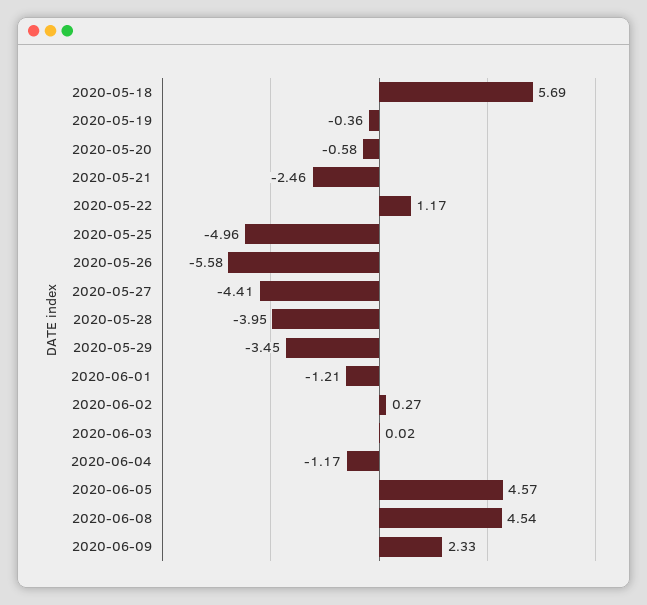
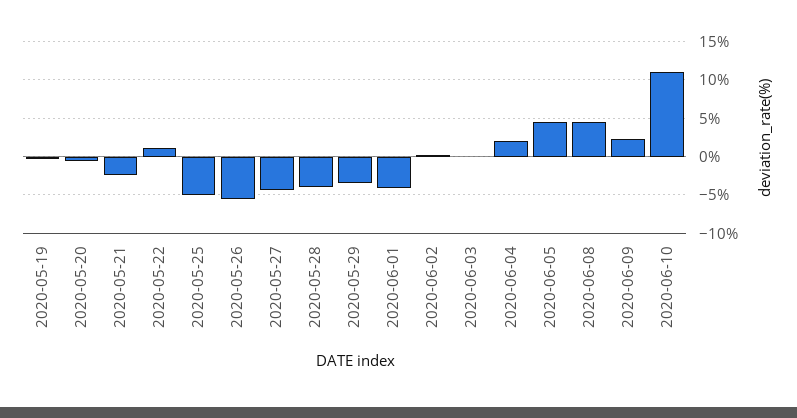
2020-05-18: 5.69 -> none
2020-06-01: -1.21 -> -4
2020-06-04: -1.17 -> 2
2020-06-10: none -> 11

